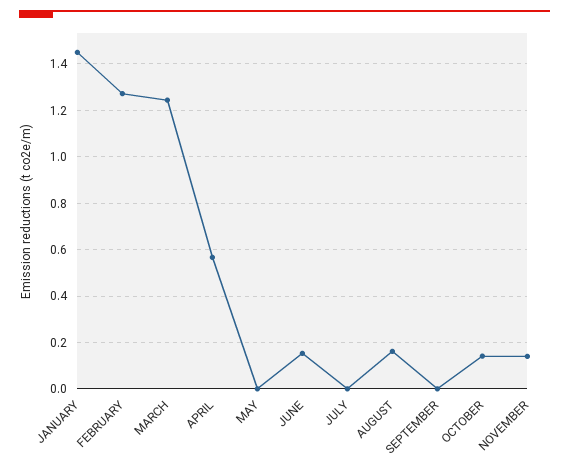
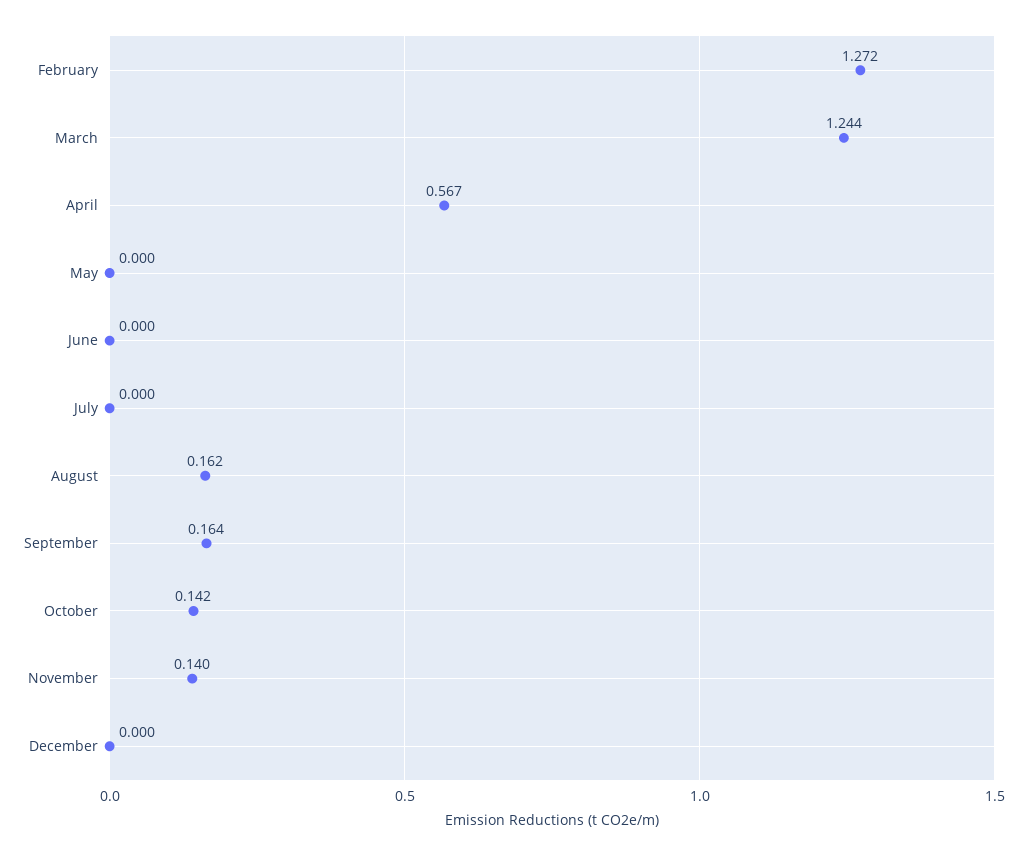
JANUARY: 1.45 -> none
JUNE: 0.15 -> 0
SEPTEMBER: 0 -> 0.164
December: none -> 0

